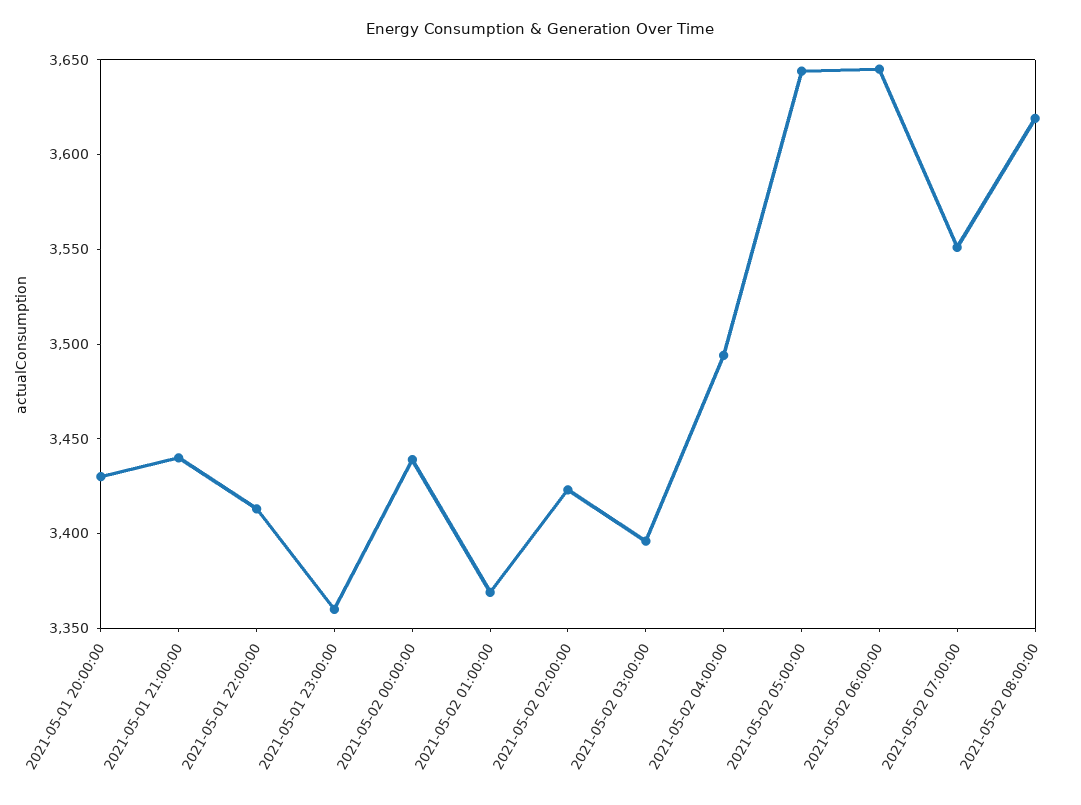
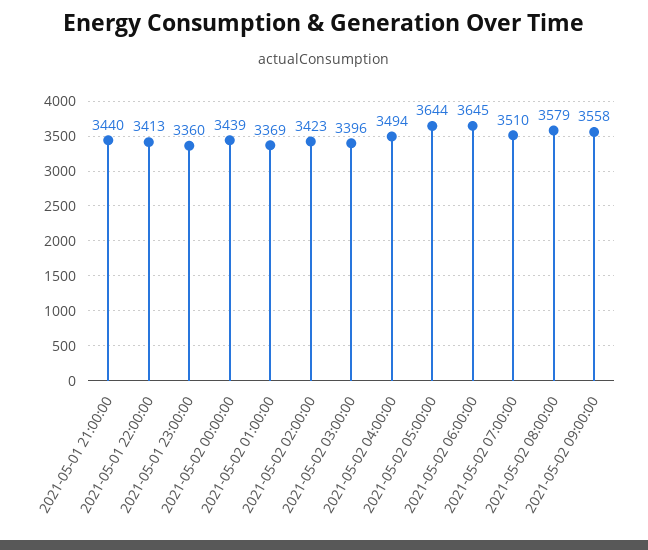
2021-05-01 20:00:00: 3430 -> none
2021-05-02 07:00:00: 3550 -> 3510
2021-05-02 08:00:00: 3620 -> 3579
2021-05-02 09:00:00: none -> 3558

